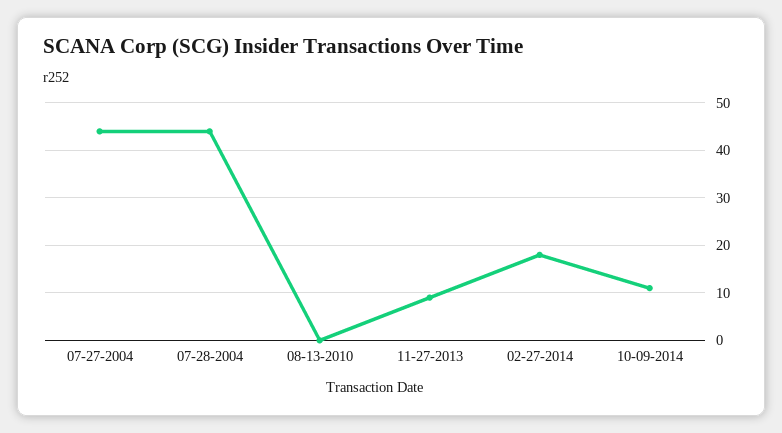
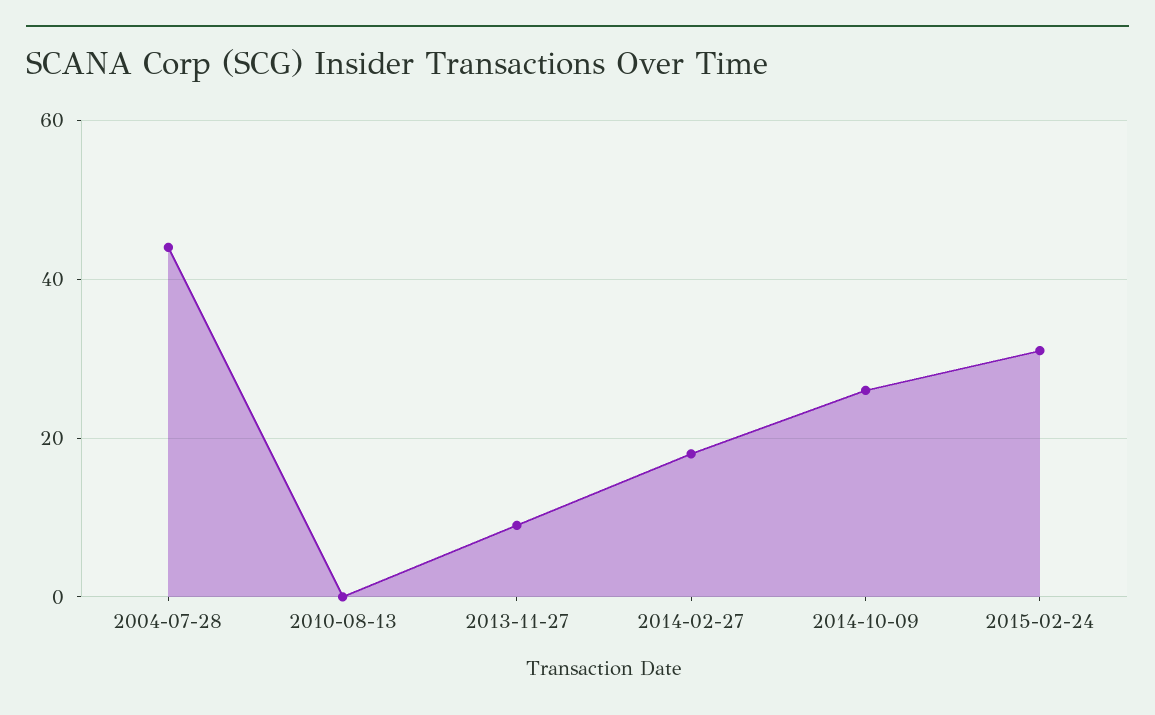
07-27-2004: 45 -> none
10-09-2014: 10 -> 25
2015-02-24: none -> 30

